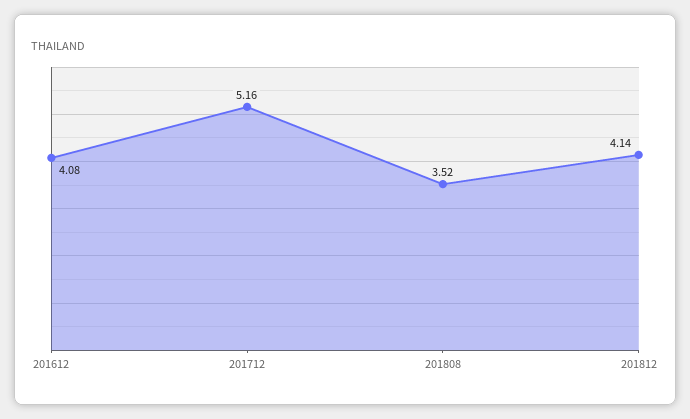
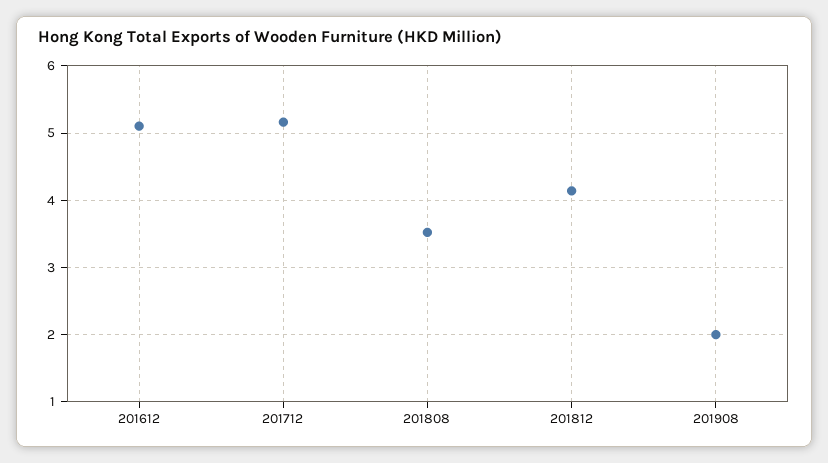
201612: 4.08 -> 5.1
201908: none -> 2

